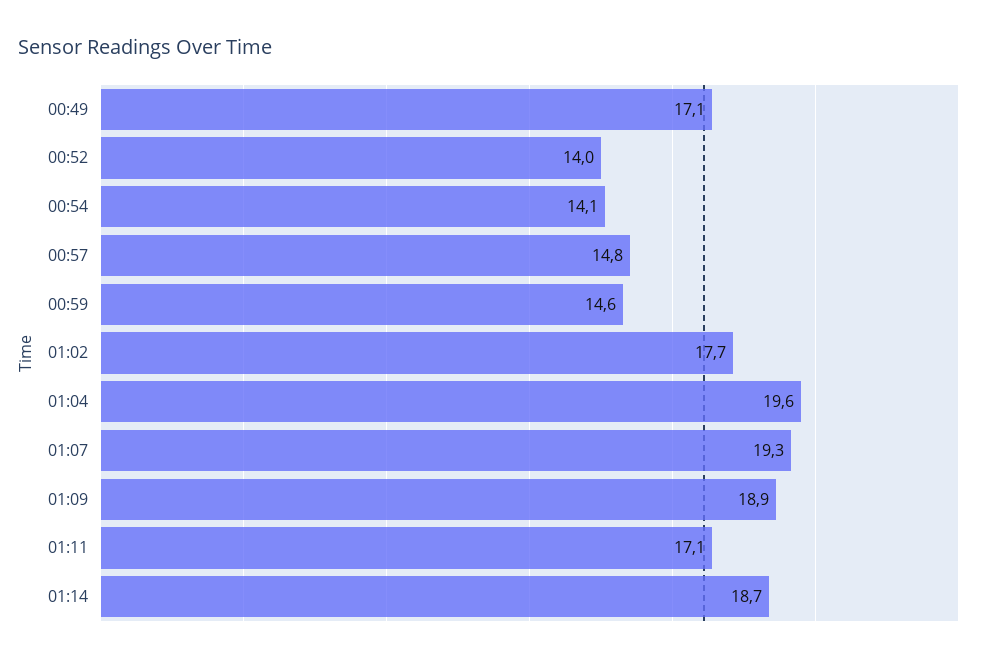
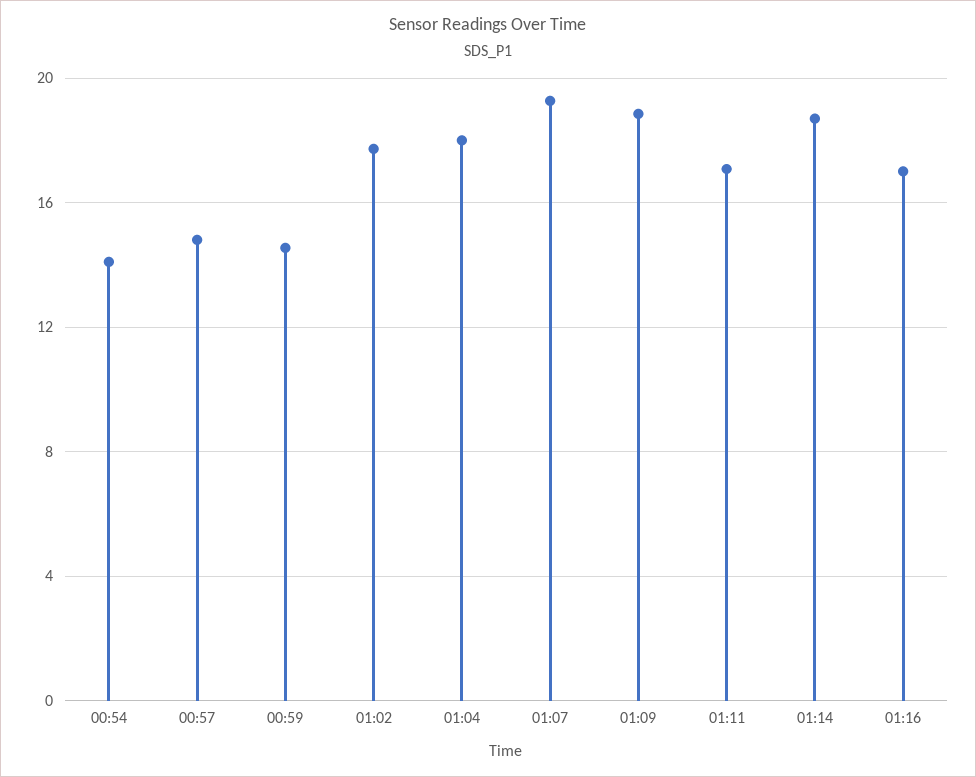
00:49: 17.1 -> none
00:52: 14 -> none
01:04: 19.6 -> 18
01:16: none -> 17

